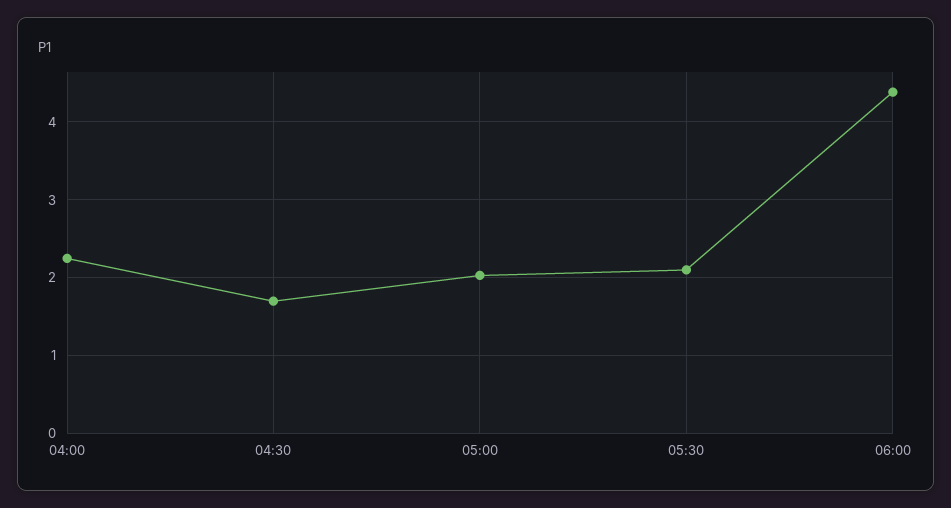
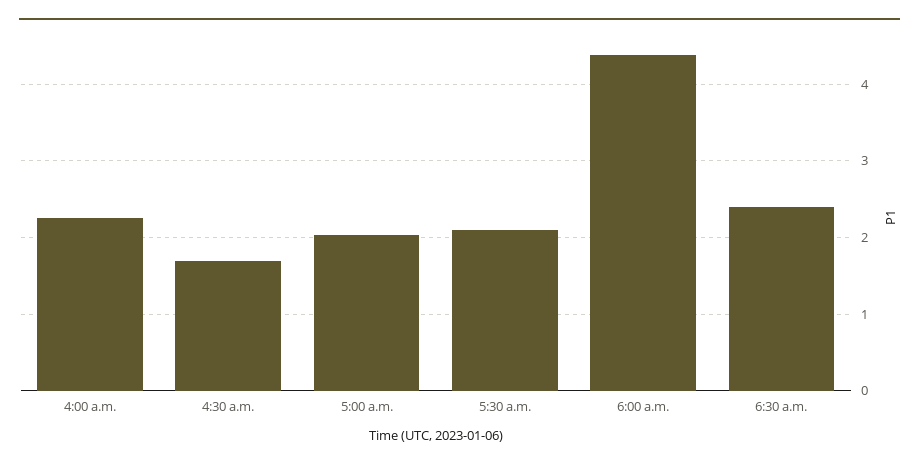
6:30 a.m.: none -> 2.4

